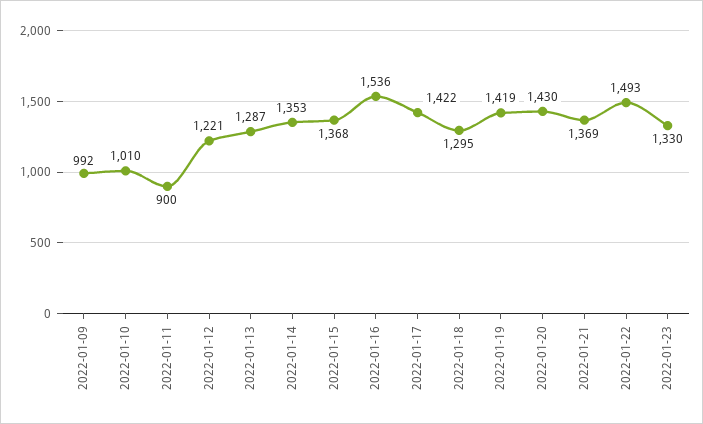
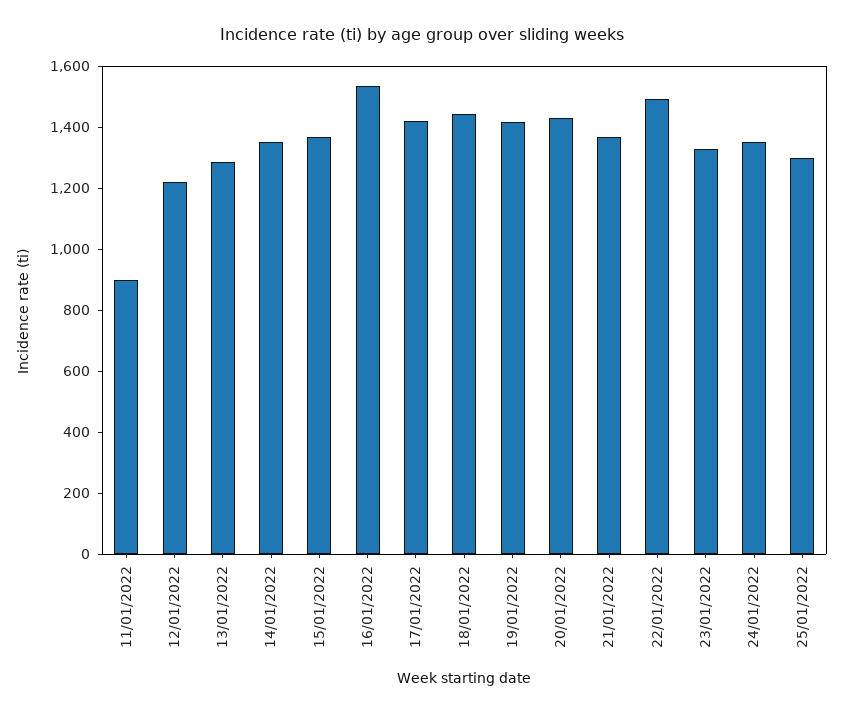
2022-01-09: 992 -> none
2022-01-10: 1010 -> none
2022-01-18: 1295 -> 1450
24/01/2022: none -> 1350
25/01/2022: none -> 1300

